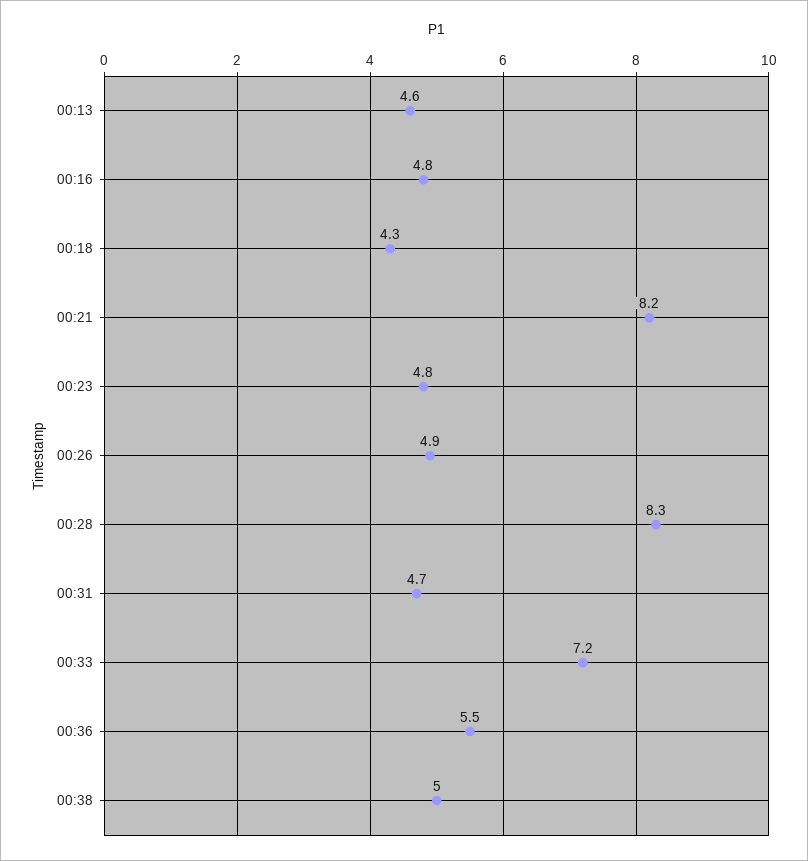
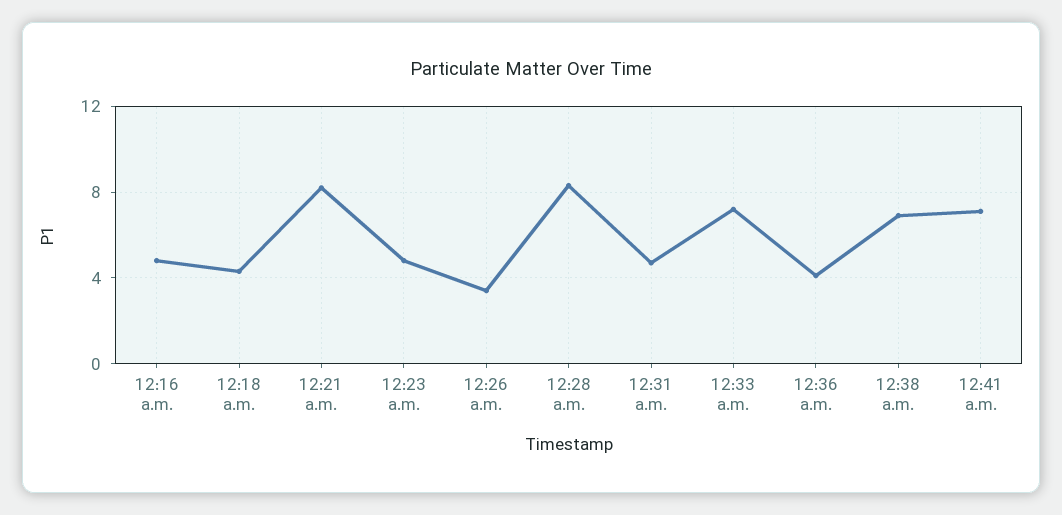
00:13: 4.6 -> none
00:26: 4.9 -> 3.5
00:36: 5.5 -> 4
00:38: 5 -> 7
12:41 a.m.: none -> 7

